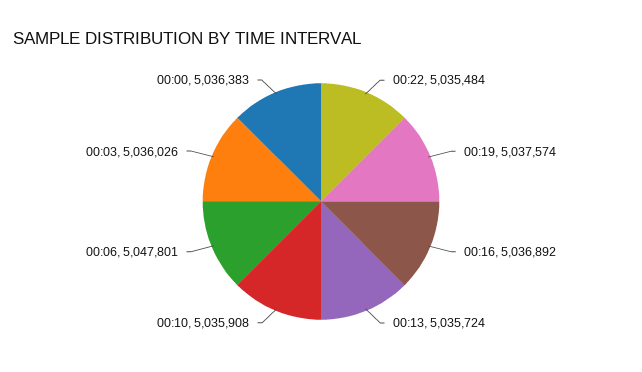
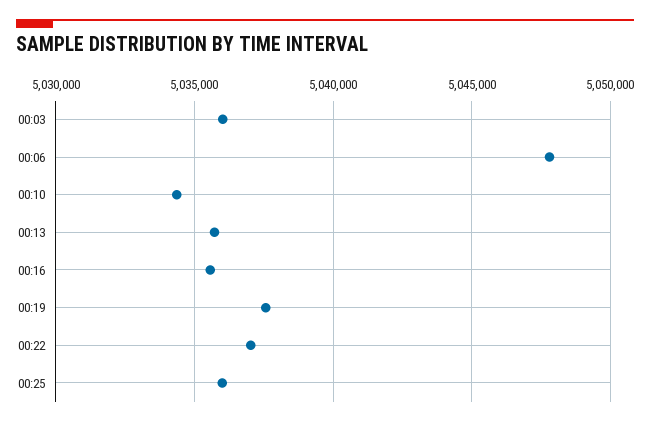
00:22: 5035484 -> 5037000
00:16: 5036892 -> 5035500
00:10: 5035908 -> 5034500
00:00: 5036383 -> none
00:25: none -> 5036000

